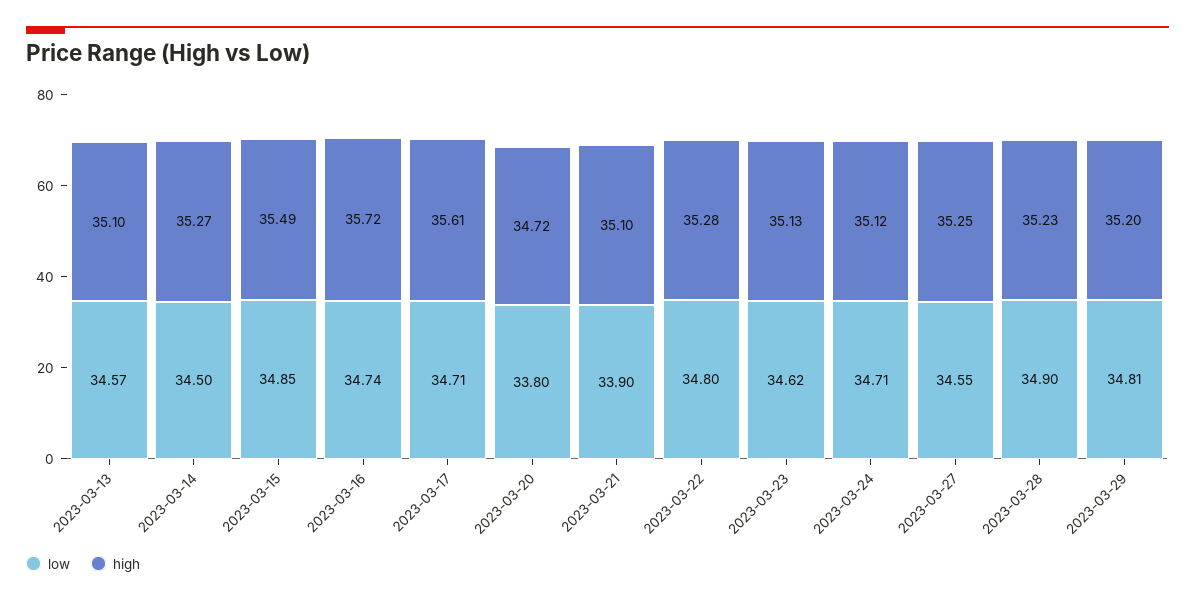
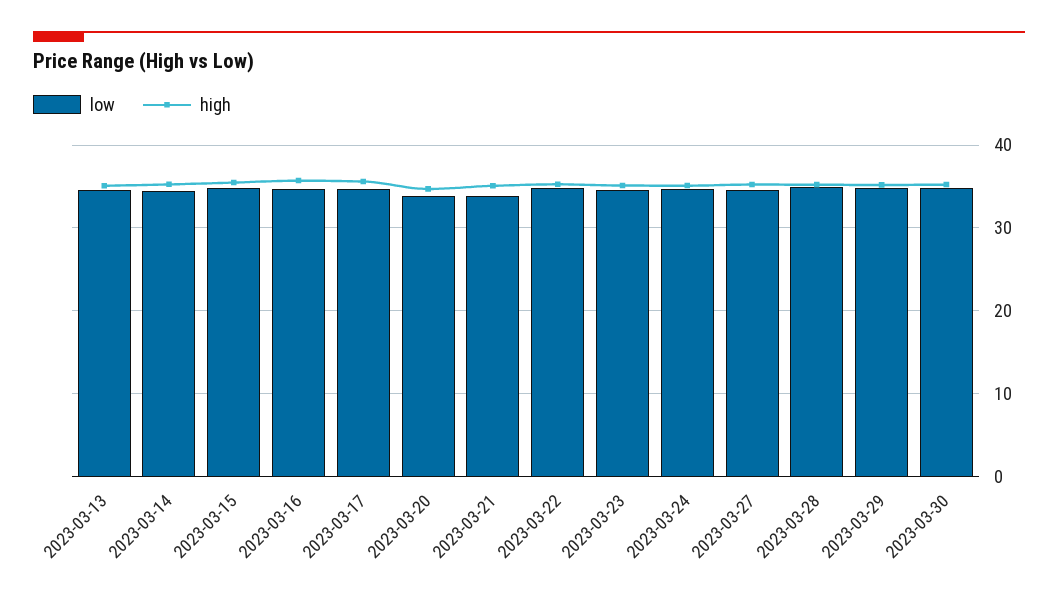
low, 2023-03-30: none -> 35
high, 2023-03-30: none -> 35

